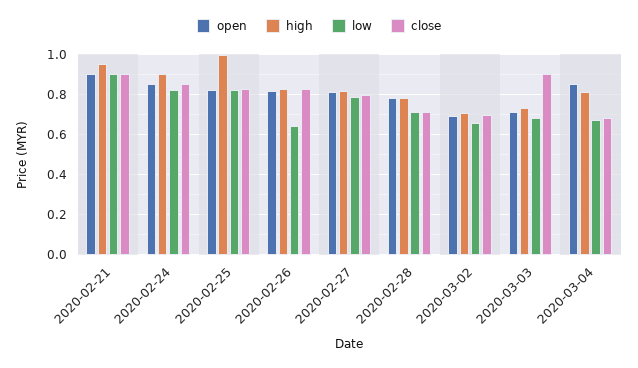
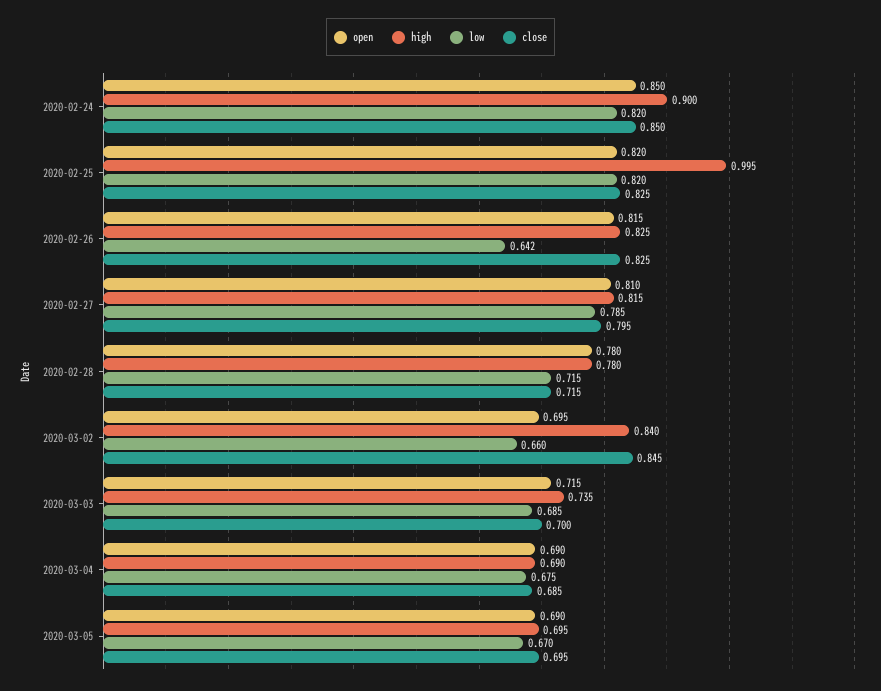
open, 2020-02-21: 0.9 -> none
high, 2020-02-21: 0.95 -> none
low, 2020-02-21: 0.9 -> none
close, 2020-02-21: 0.9 -> none
high, 2020-03-02: 0.7 -> 0.84
close, 2020-03-02: 0.7 -> 0.845
close, 2020-03-03: 0.9 -> 0.7
open, 2020-03-04: 0.85 -> 0.69
high, 2020-03-04: 0.8 -> 0.69
open, 2020-03-05: none -> 0.69
high, 2020-03-05: none -> 0.695
low, 2020-03-05: none -> 0.67
close, 2020-03-05: none -> 0.695

